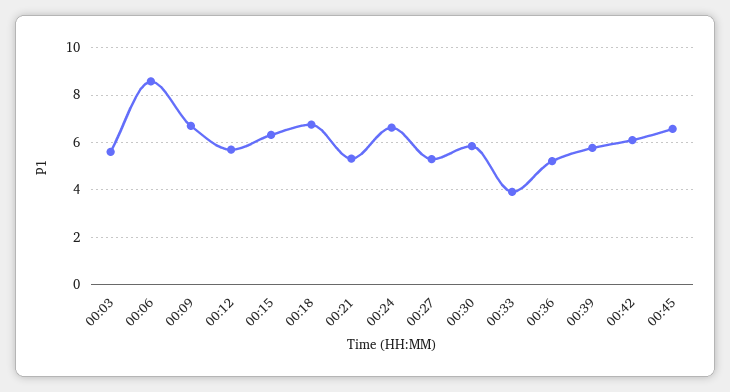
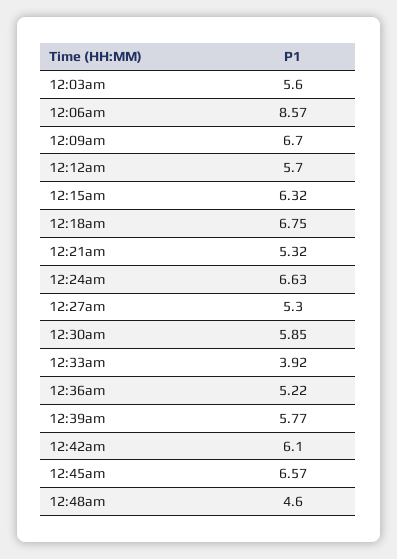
12:48am: none -> 4.6

